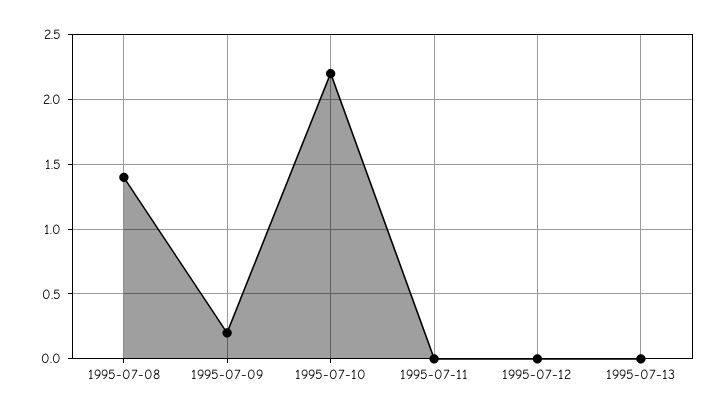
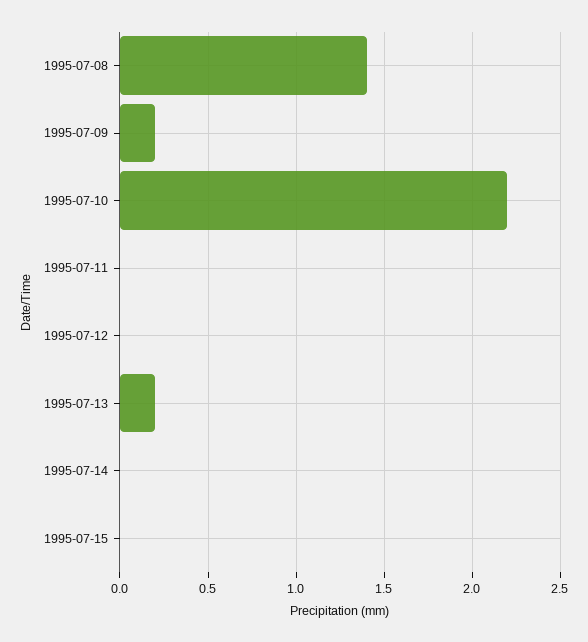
1995-07-13: 0 -> 0.2
1995-07-14: none -> 0
1995-07-15: none -> 0

